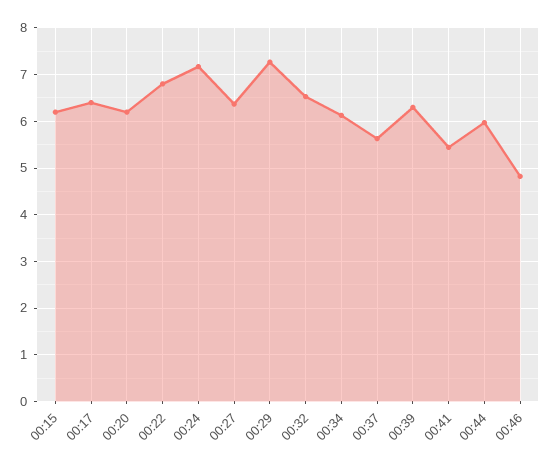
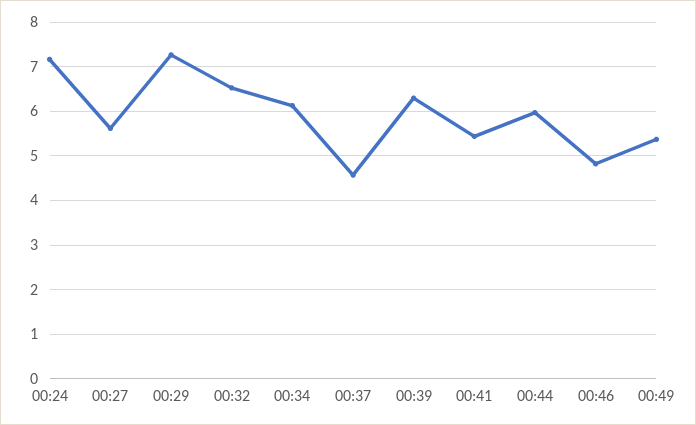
00:15: 6.2 -> none
00:17: 6.4 -> none
00:20: 6.2 -> none
00:22: 6.8 -> none
00:27: 6.4 -> 5.6
00:37: 5.6 -> 4.6
00:49: none -> 5.4

